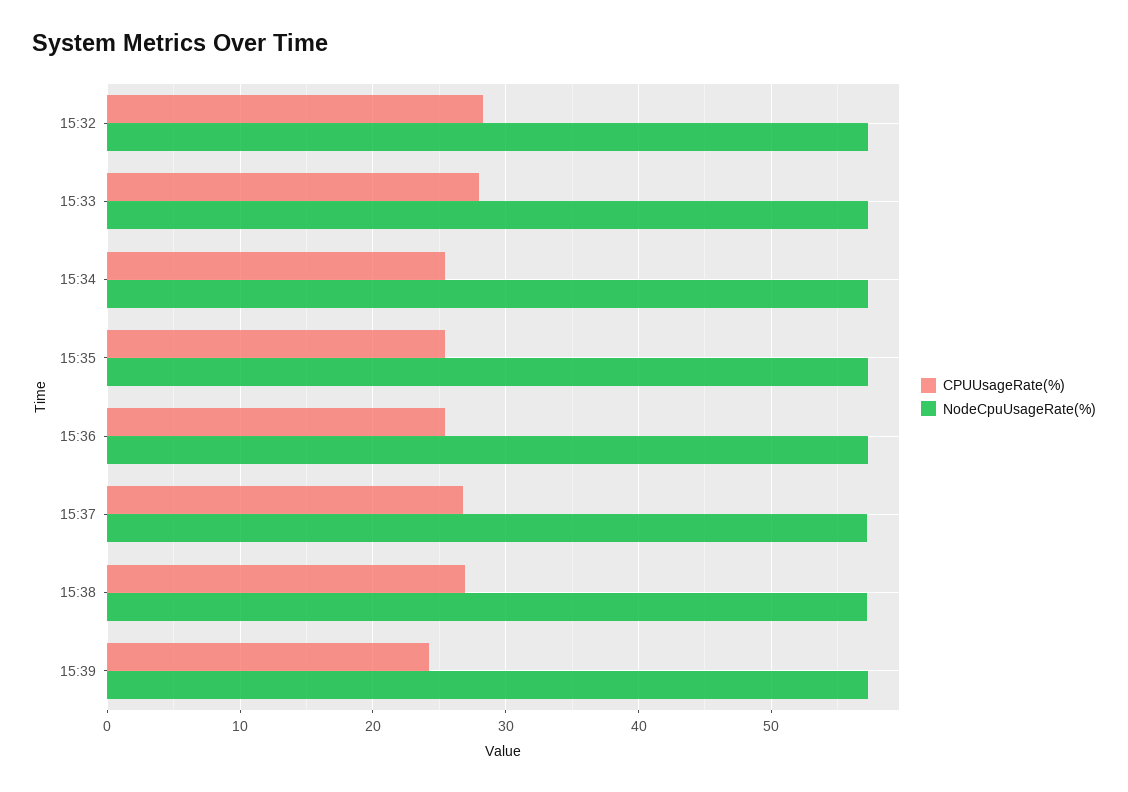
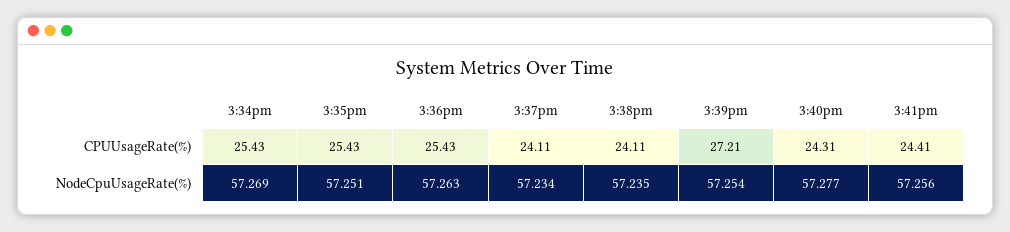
CPUUsageRate(%), 15:32: 28 -> none
NodeCpuUsageRate(%), 15:32: 57 -> none
CPUUsageRate(%), 15:33: 28 -> none
NodeCpuUsageRate(%), 15:33: 57 -> none
CPUUsageRate(%), 15:37: 27 -> 24.11
CPUUsageRate(%), 15:38: 27 -> 24.11
CPUUsageRate(%), 15:39: 24 -> 27.21
CPUUsageRate(%), 3:40pm: none -> 24.31
CPUUsageRate(%), 3:41pm: none -> 24.41
NodeCpuUsageRate(%), 3:40pm: none -> 57.277
NodeCpuUsageRate(%), 3:41pm: none -> 57.256

